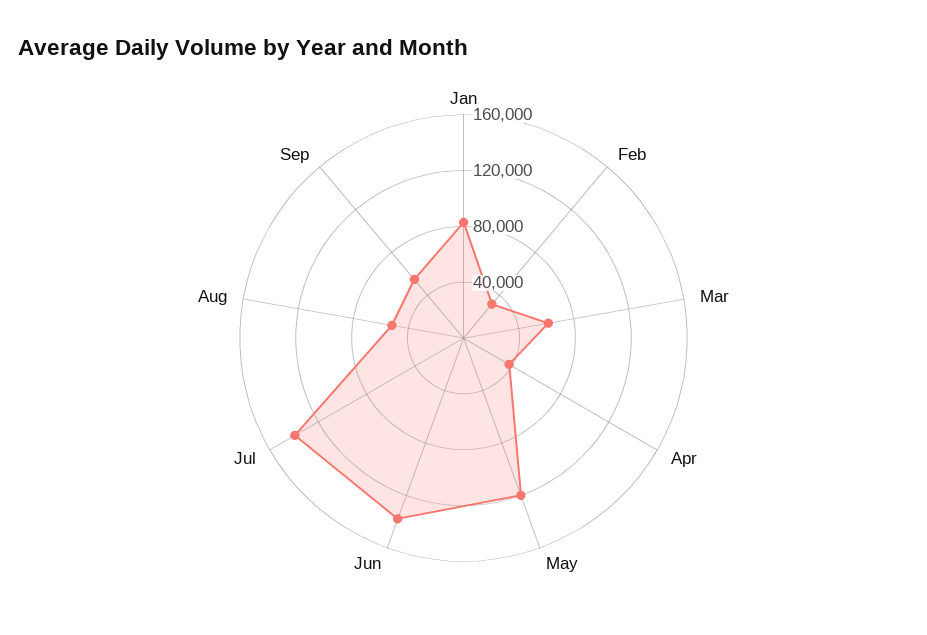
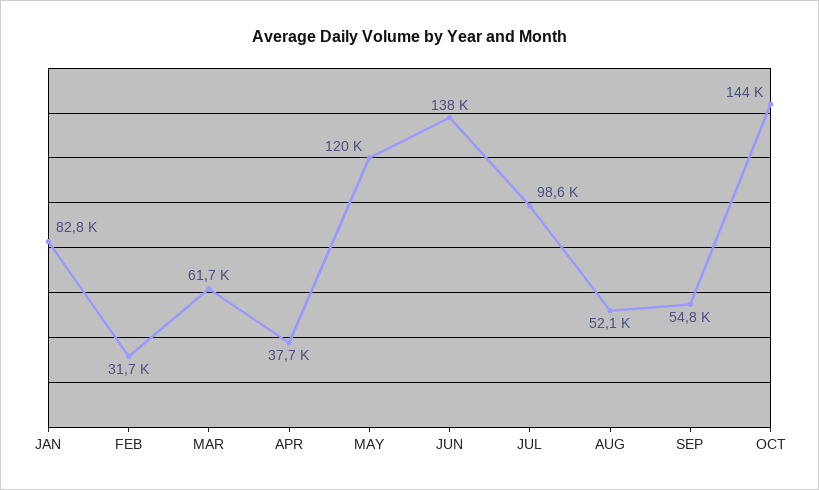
Jul: 140000 -> 98600
OCT: none -> 144000

